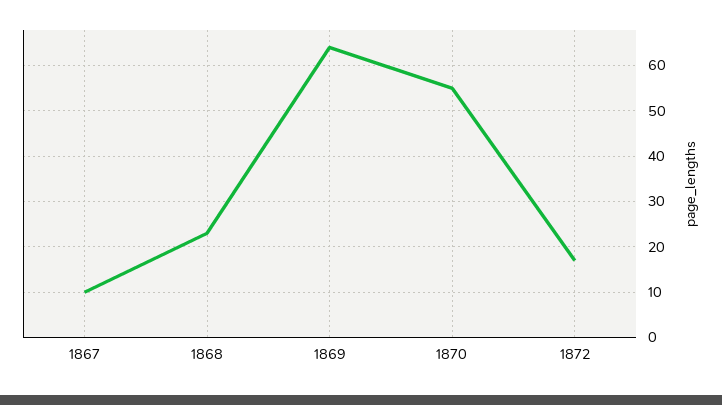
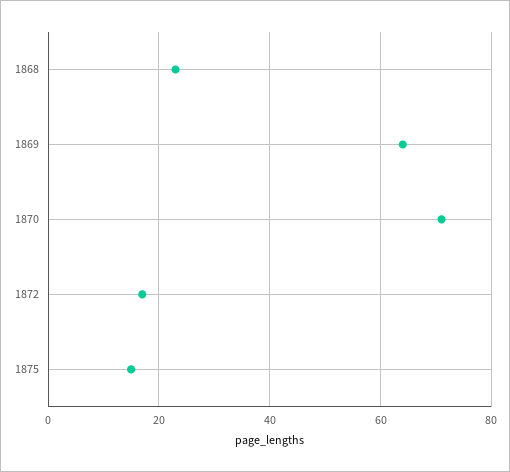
1867: 10 -> none
1870: 55 -> 70
1875: none -> 15

